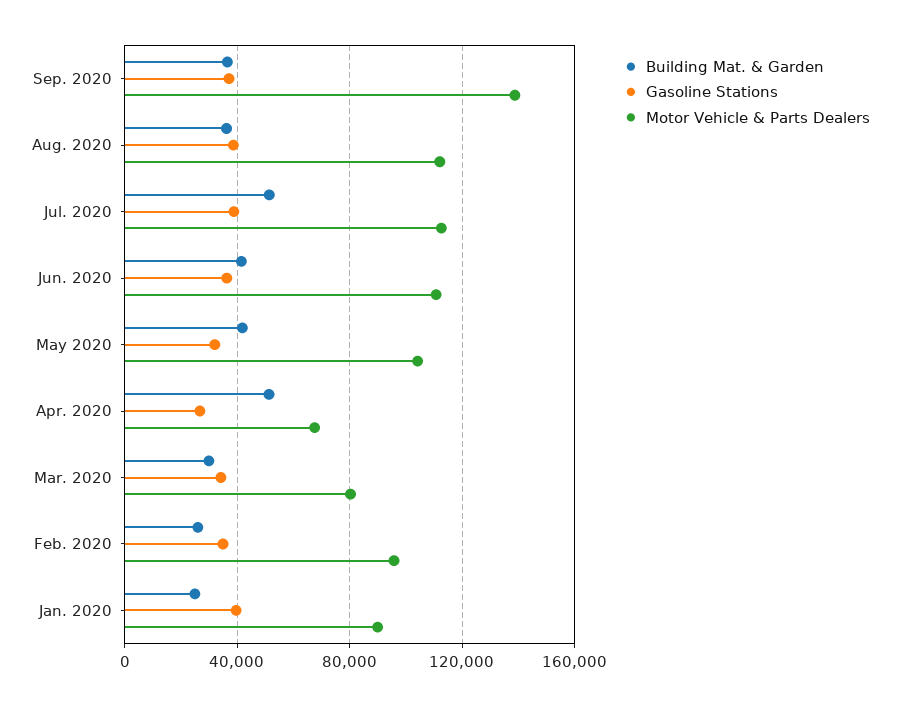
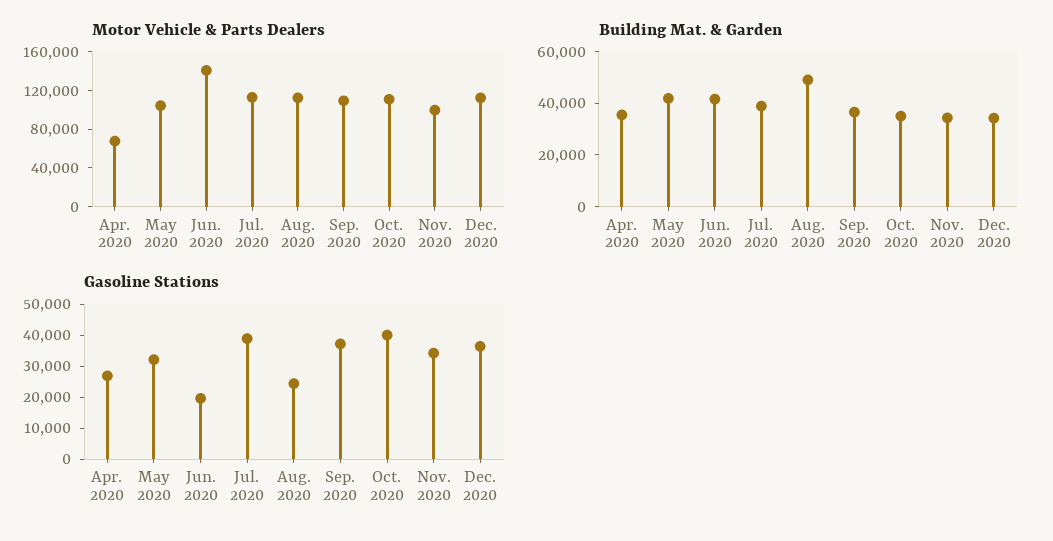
Motor Vehicle & Parts Dealers, Sep. 2020: 140000 -> 110000
Building Mat. & Garden, Aug. 2020: 35000 -> 50000
Gasoline Stations, Aug. 2020: 40000 -> 25000
Building Mat. & Garden, Jul. 2020: 50000 -> 40000
Gasoline Stations, Jun. 2020: 35000 -> 20000
Motor Vehicle & Parts Dealers, Jun. 2020: 110000 -> 140000
Building Mat. & Garden, Apr. 2020: 50000 -> 35000
Building Mat. & Garden, Mar. 2020: 30000 -> none
Gasoline Stations, Mar. 2020: 35000 -> none
Motor Vehicle & Parts Dealers, Mar. 2020: 80000 -> none
Building Mat. & Garden, Feb. 2020: 25000 -> none
Gasoline Stations, Feb. 2020: 35000 -> none
Motor Vehicle & Parts Dealers, Feb. 2020: 95000 -> none
Building Mat. & Garden, Jan. 2020: 25000 -> none
Gasoline Stations, Jan. 2020: 40000 -> none
Motor Vehicle & Parts Dealers, Jan. 2020: 90000 -> none
Motor Vehicle & Parts Dealers, Oct. 2020: none -> 110000
Motor Vehicle & Parts Dealers, Nov. 2020: none -> 100000
Motor Vehicle & Parts Dealers, Dec. 2020: none -> 110000
Building Mat. & Garden, Oct. 2020: none -> 35000
Building Mat. & Garden, Nov. 2020: none -> 35000
Building Mat. & Garden, Dec. 2020: none -> 35000
Gasoline Stations, Oct. 2020: none -> 40000
Gasoline Stations, Nov. 2020: none -> 35000
Gasoline Stations, Dec. 2020: none -> 35000

